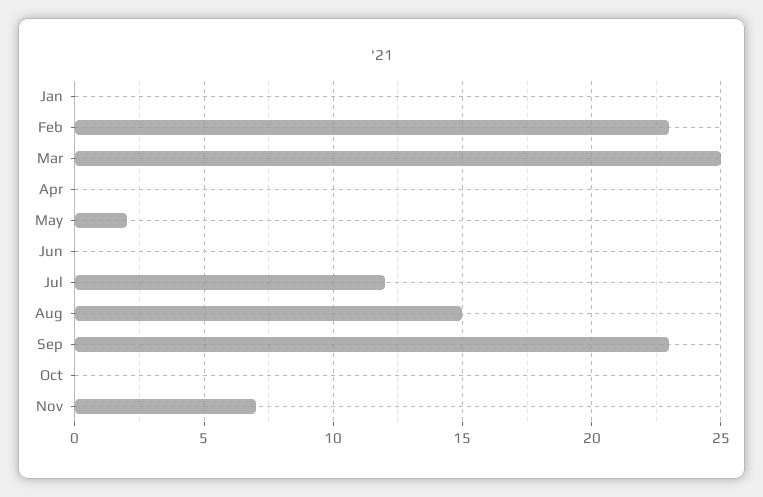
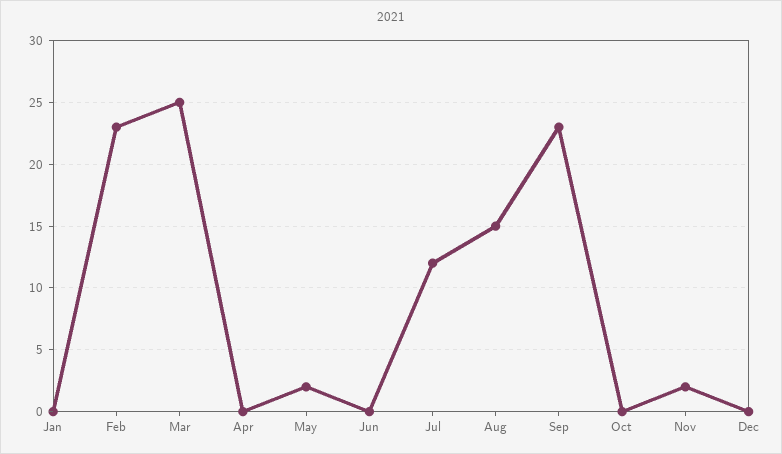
Nov: 7 -> 2
Dec: none -> 0

